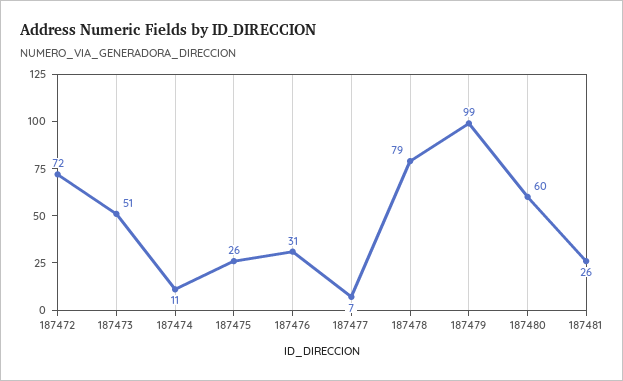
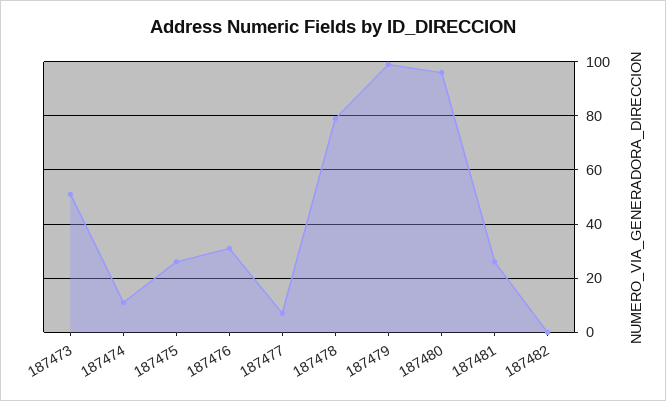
187472: 72 -> none
187480: 60 -> 95
187482: none -> 0

